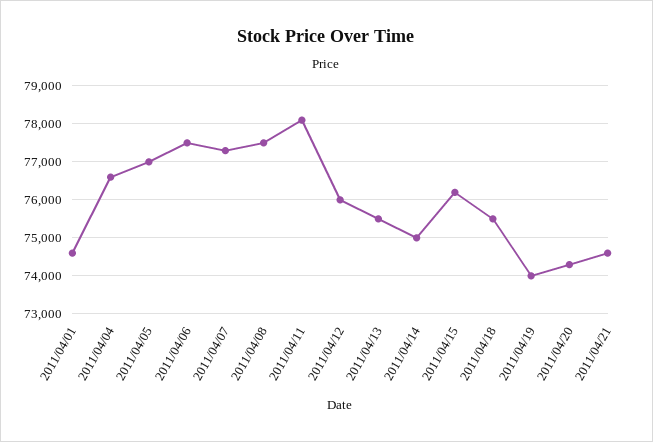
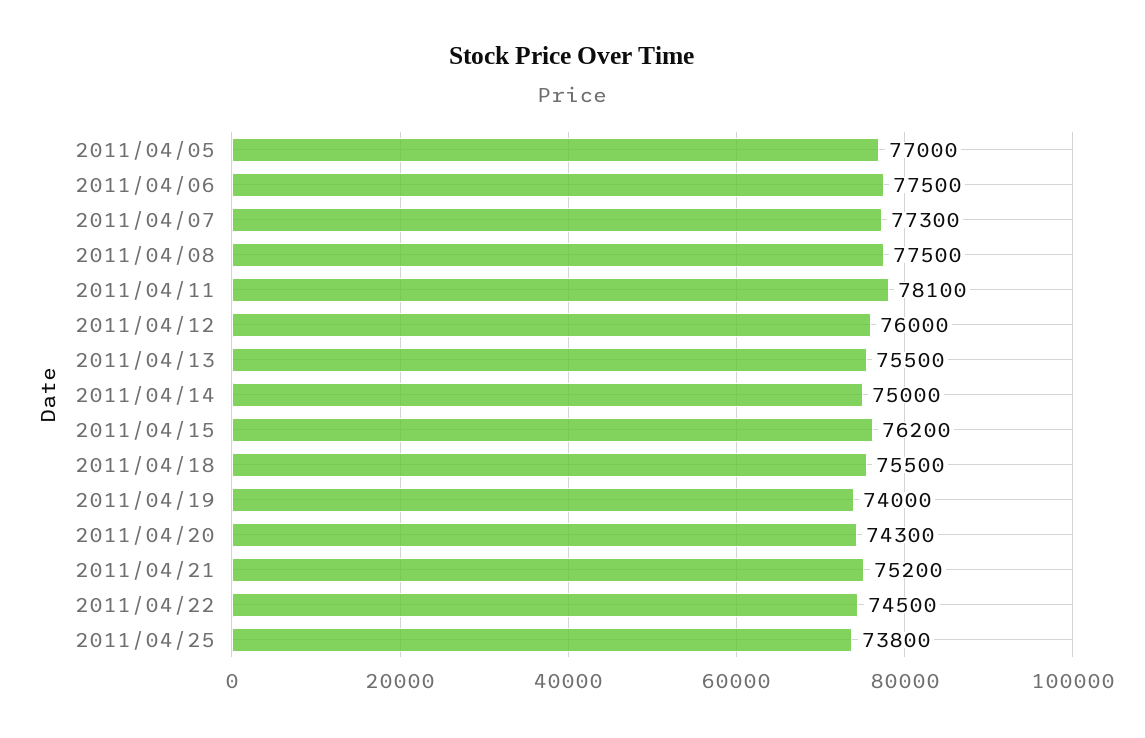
2011/04/01: 74600 -> none
2011/04/04: 76600 -> none
2011/04/21: 74600 -> 75200
2011/04/22: none -> 74500
2011/04/25: none -> 73800

